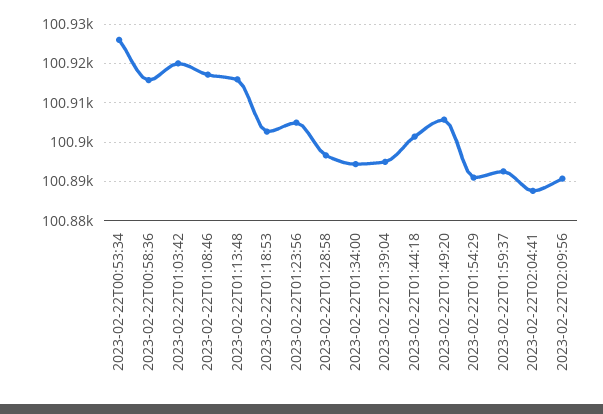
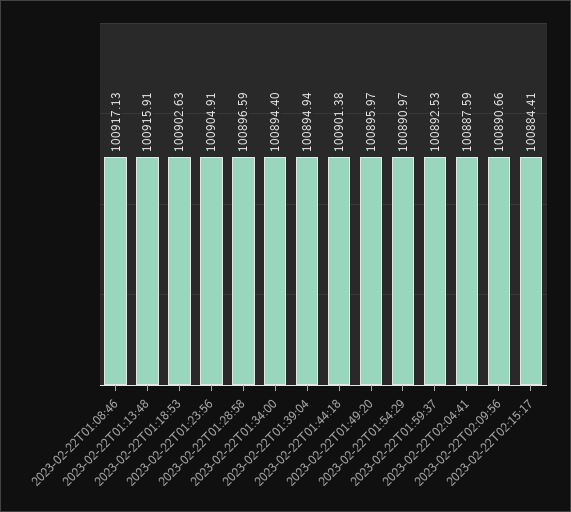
2023-02-22T00:53:34: 100926 -> none
2023-02-22T00:58:36: 100916 -> none
2023-02-22T01:03:42: 100920 -> none
2023-02-22T01:49:20: 100906 -> 100895.97
2023-02-22T02:15:17: none -> 100884.41

